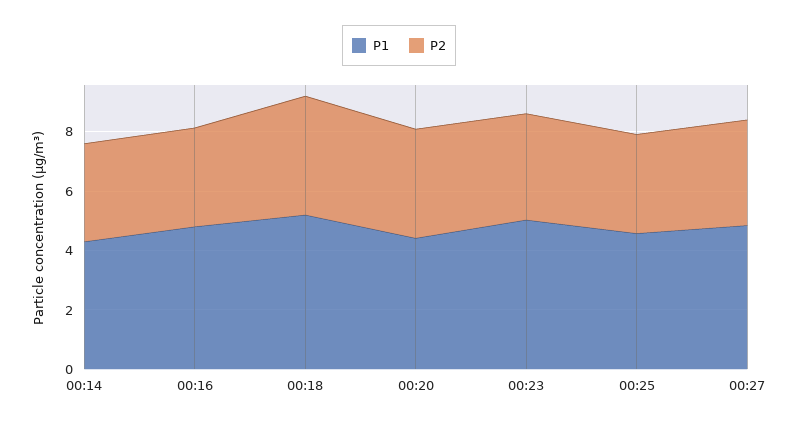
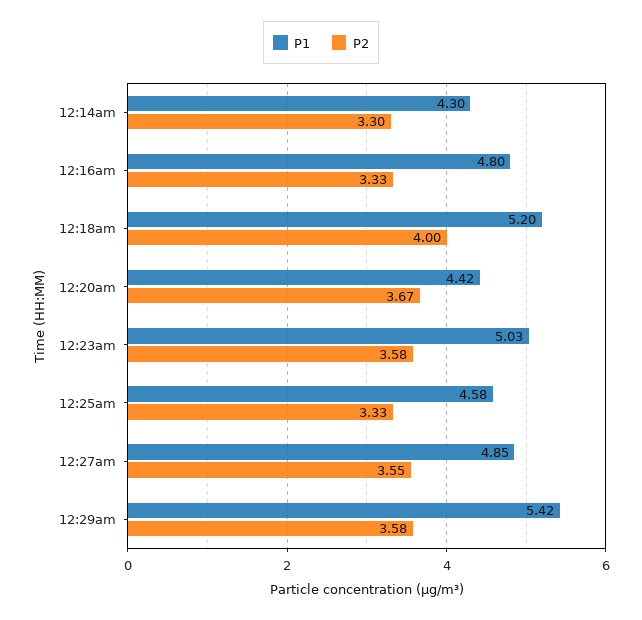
P1, 12:29am: none -> 5.42
P2, 12:29am: none -> 3.58

